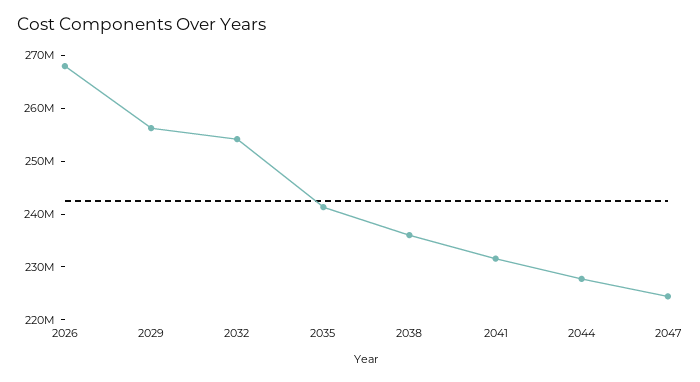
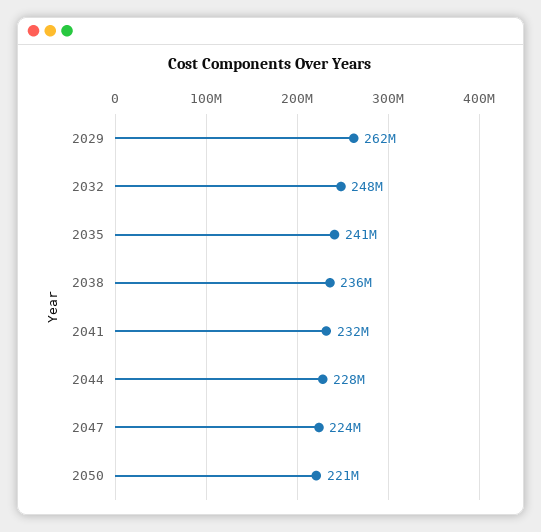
2026: 268000000 -> none
2029: 256000000 -> 262000000
2032: 254000000 -> 248000000
2050: none -> 221000000

